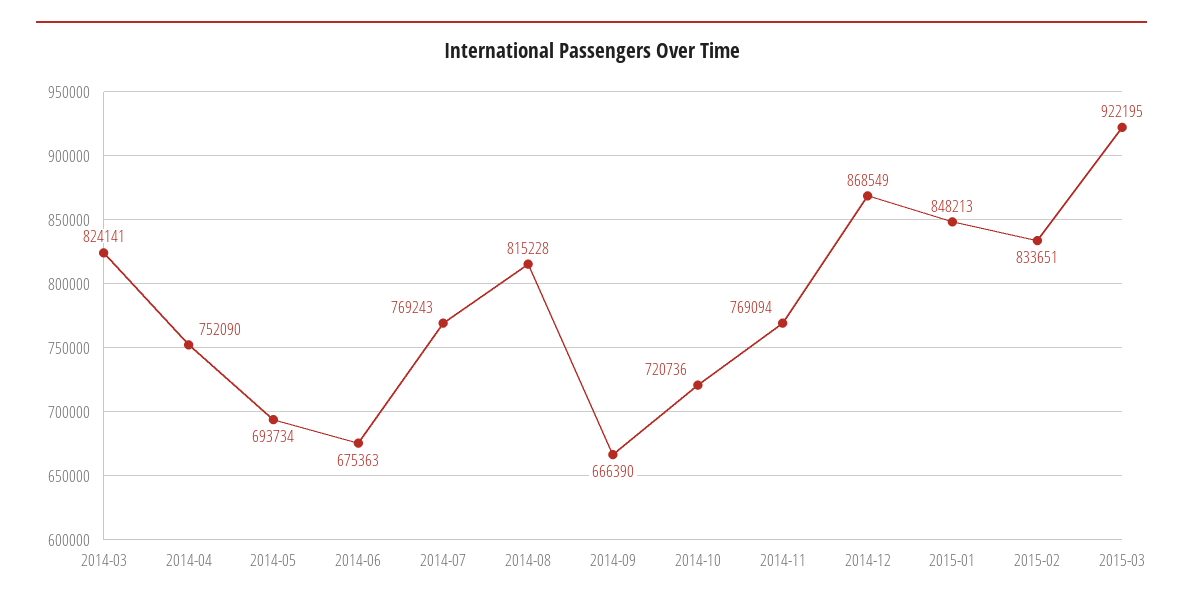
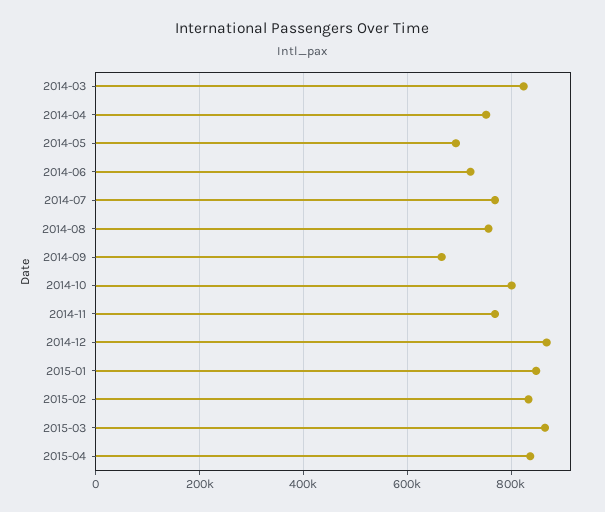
2014-06: 675363 -> 720000
2014-08: 815228 -> 760000
2014-10: 720736 -> 800000
2015-03: 922195 -> 860000
2015-04: none -> 840000

